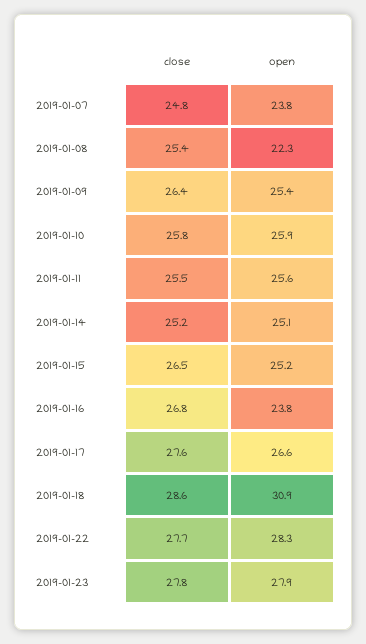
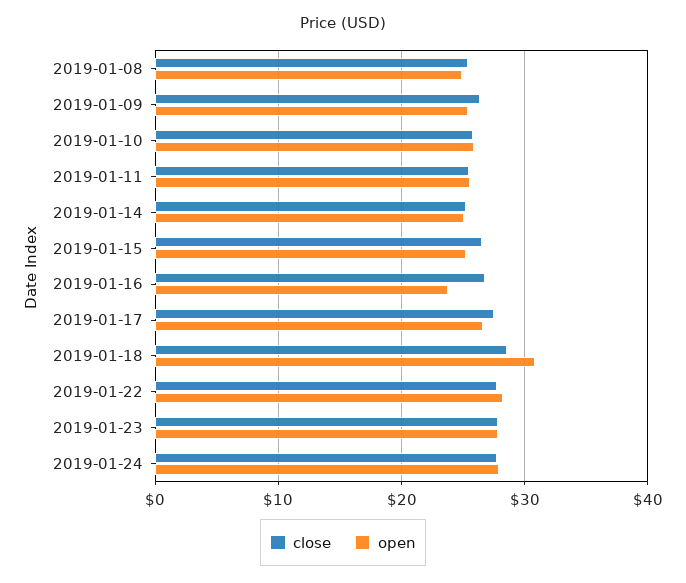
close, 2019-01-07: 24.8 -> none
open, 2019-01-07: 23.8 -> none
open, 2019-01-08: 22.3 -> 25
close, 2019-01-24: none -> 28
open, 2019-01-24: none -> 28

